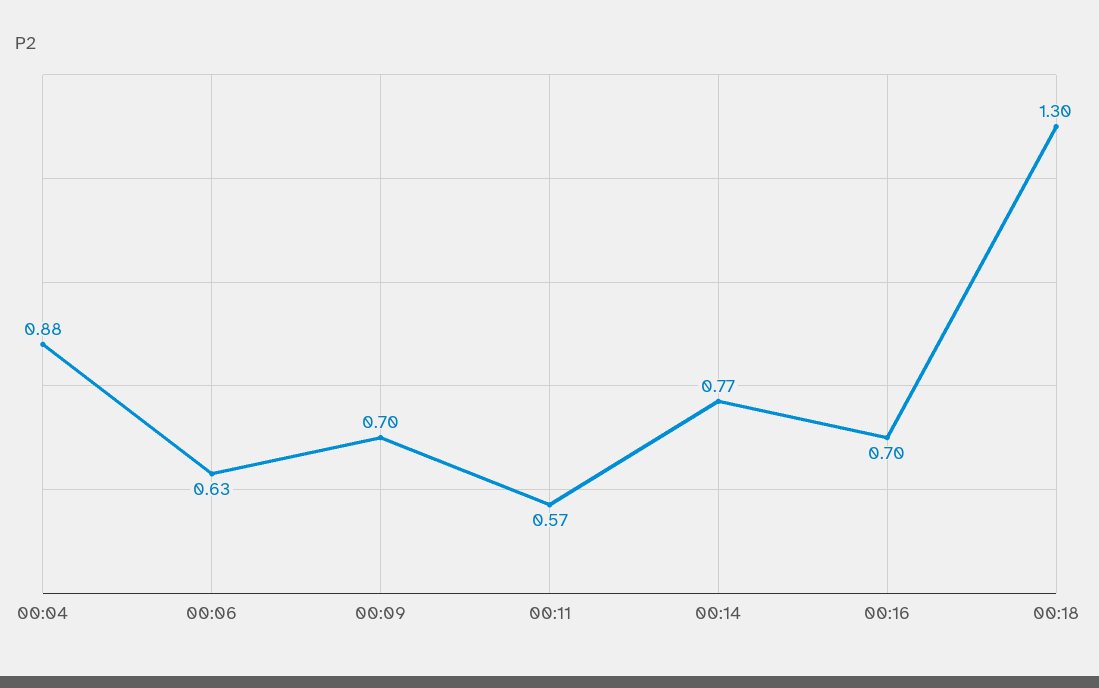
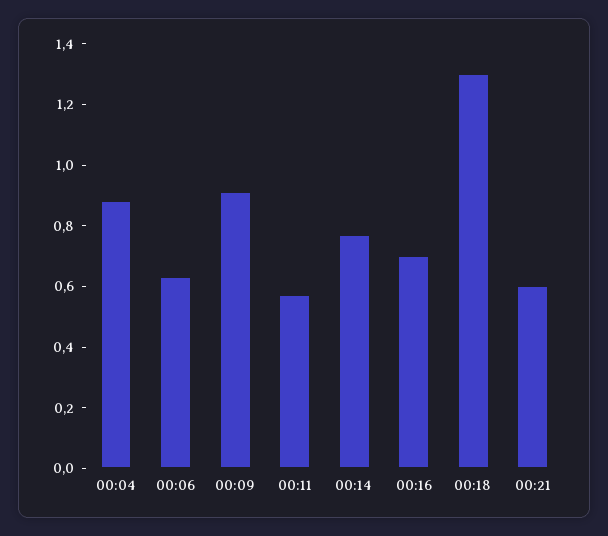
00:09: 0.7 -> 0.9
00:21: none -> 0.6

